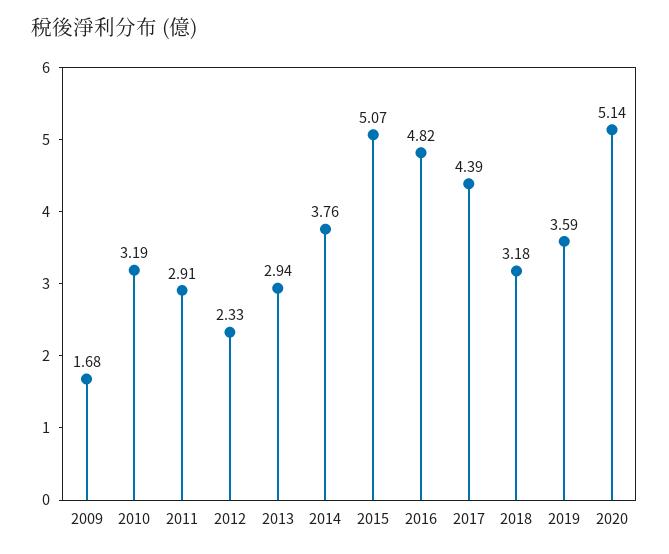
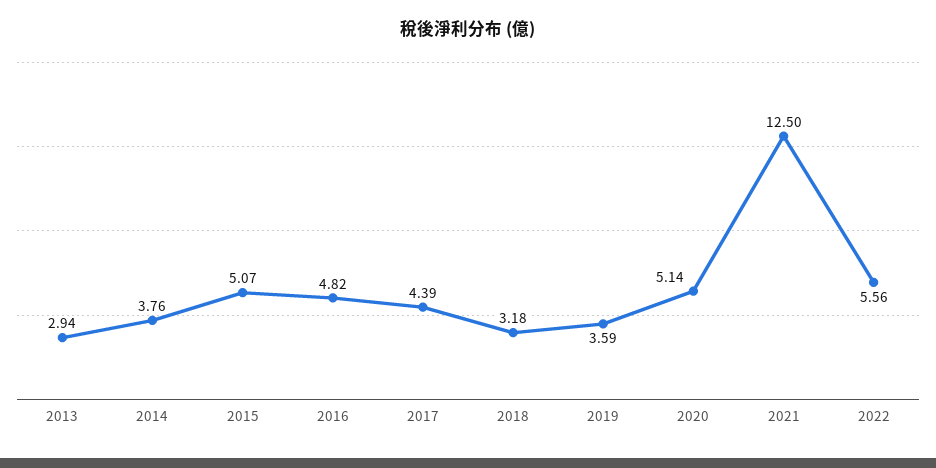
2009: 1.68 -> none
2010: 3.19 -> none
2011: 2.91 -> none
2012: 2.33 -> none
2021: none -> 12.5
2022: none -> 5.56

